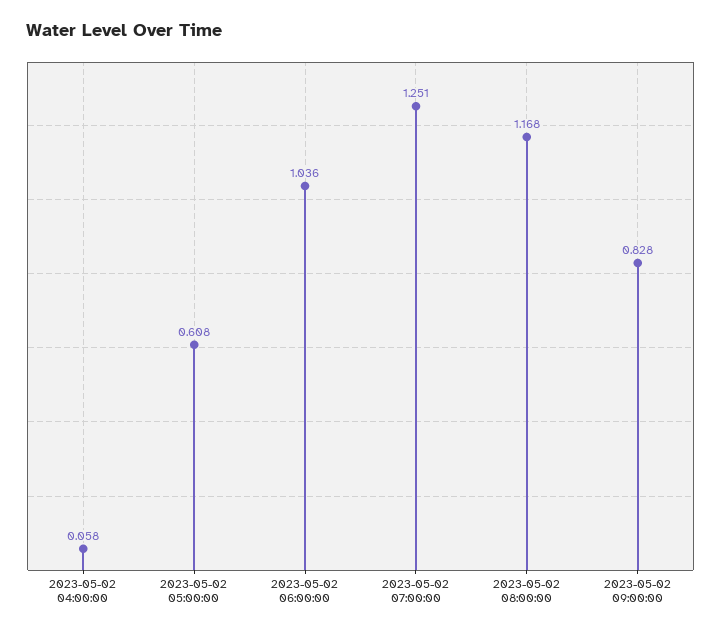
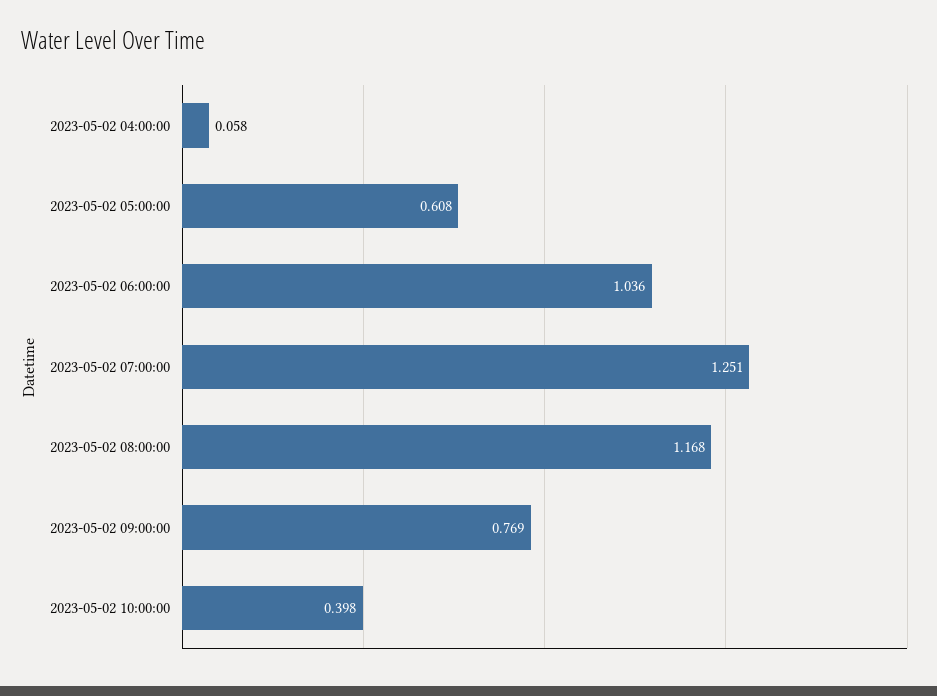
2023-05-02 09:00:00: 0.828 -> 0.769
2023-05-02 10:00:00: none -> 0.398

